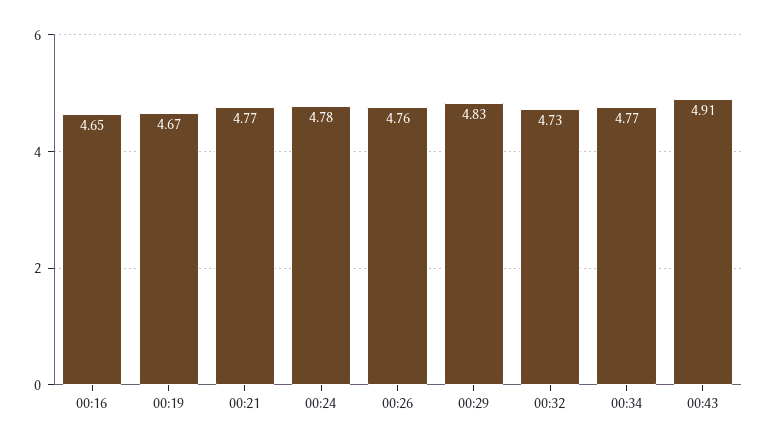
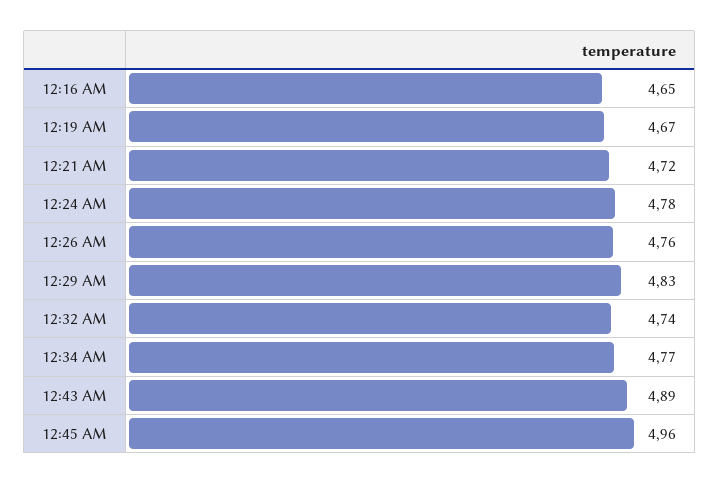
00:21: 4.77 -> 4.72
00:32: 4.73 -> 4.74
00:43: 4.91 -> 4.89
12:45 AM: none -> 4.96

